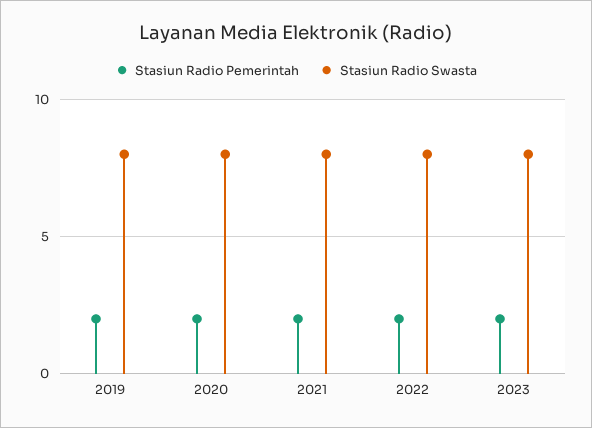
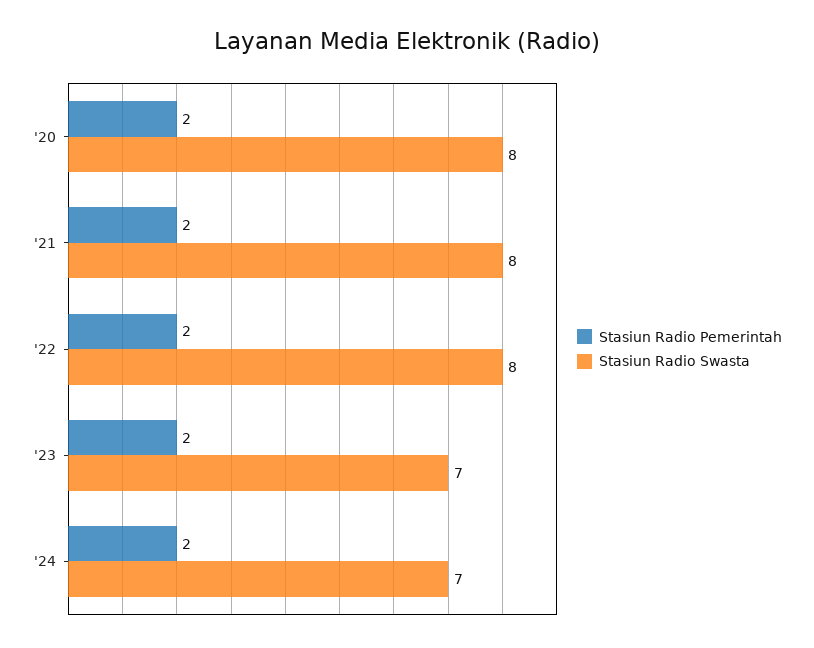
Stasiun Radio Pemerintah, 2019: 2 -> none
Stasiun Radio Swasta, 2019: 8 -> none
Stasiun Radio Swasta, 2023: 8 -> 7
Stasiun Radio Pemerintah, '24: none -> 2
Stasiun Radio Swasta, '24: none -> 7

